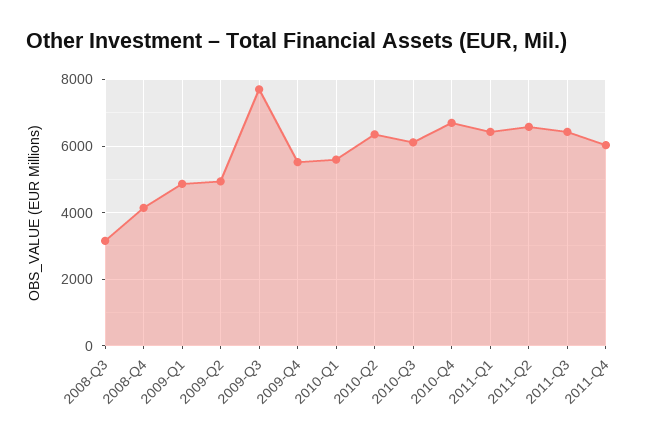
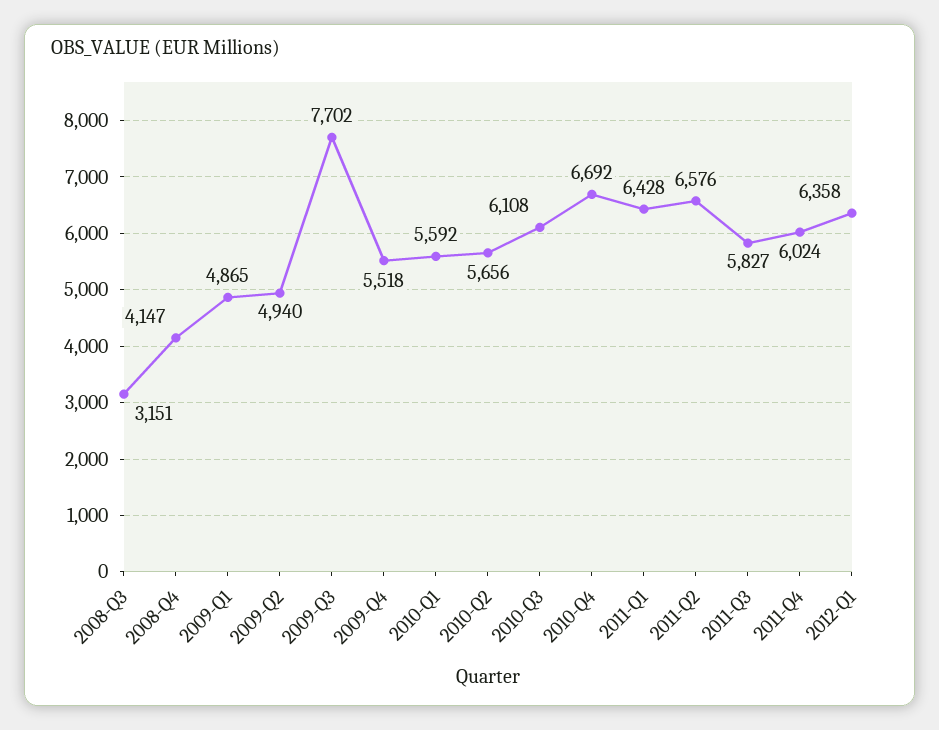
2010-Q2: 6400 -> 5656
2011-Q3: 6400 -> 5827
2012-Q1: none -> 6358

